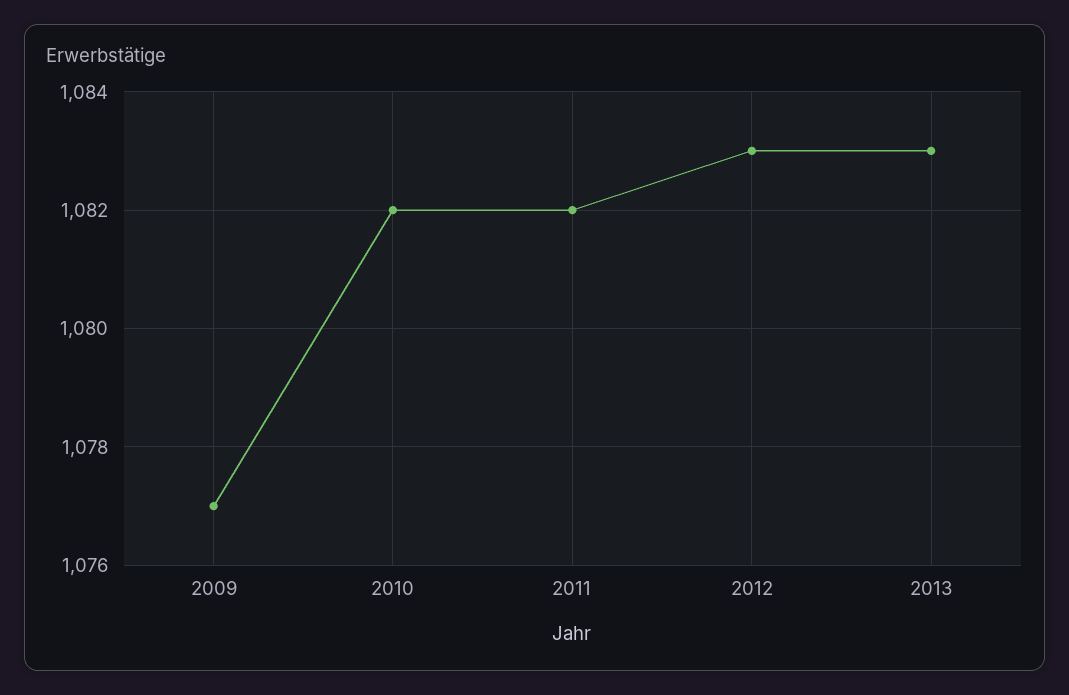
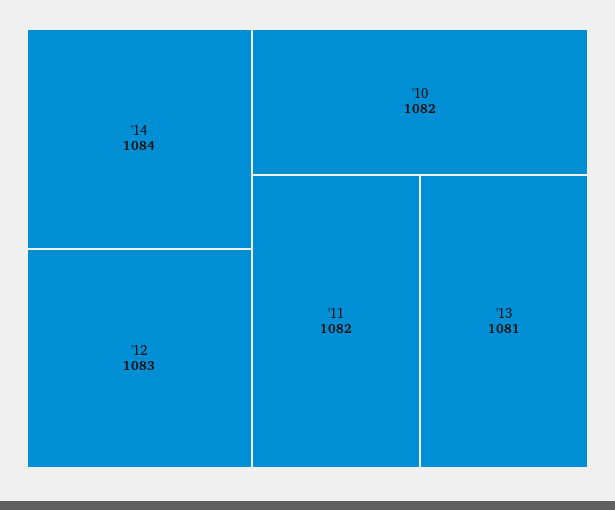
2009: 1077 -> none
2013: 1083 -> 1081
'14: none -> 1084

